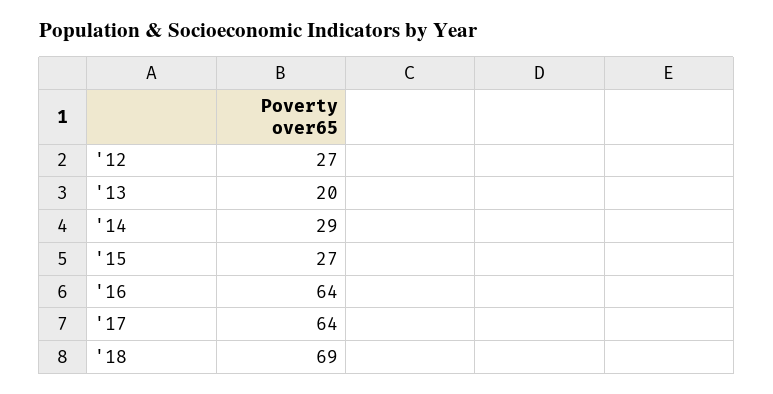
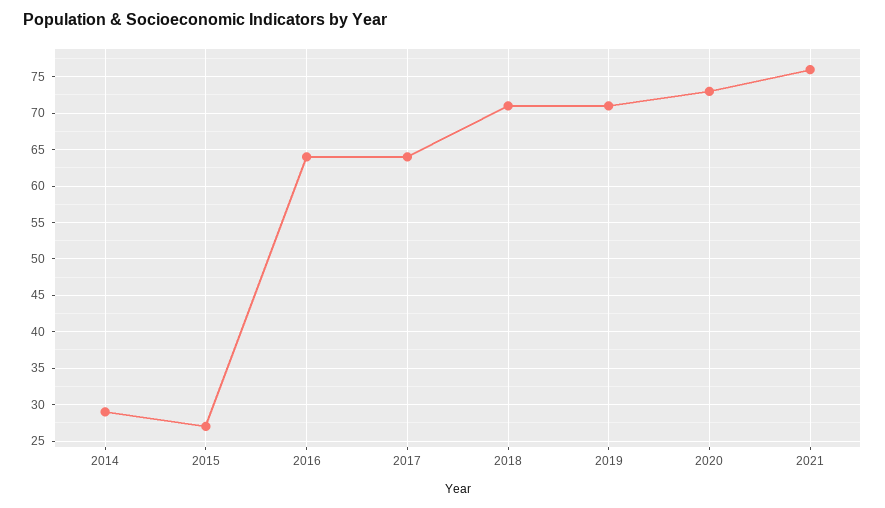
'12: 27 -> none
'13: 20 -> none
'18: 69 -> 71
2019: none -> 71
2020: none -> 73
2021: none -> 76

